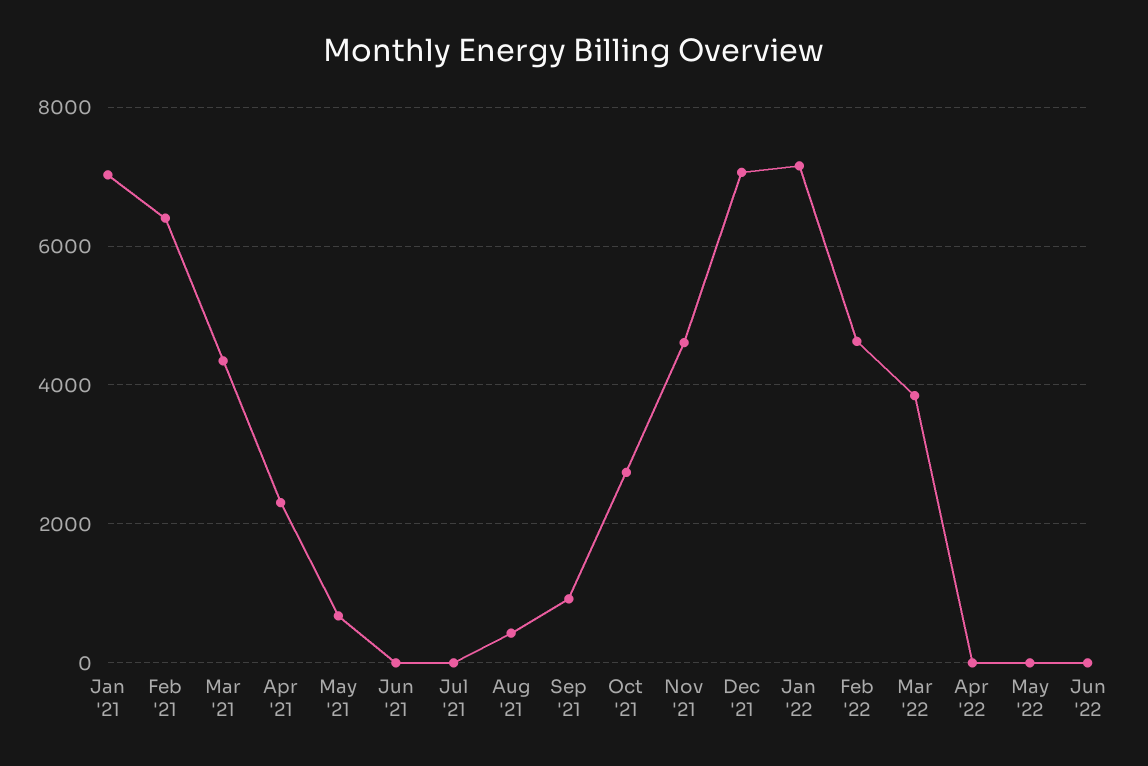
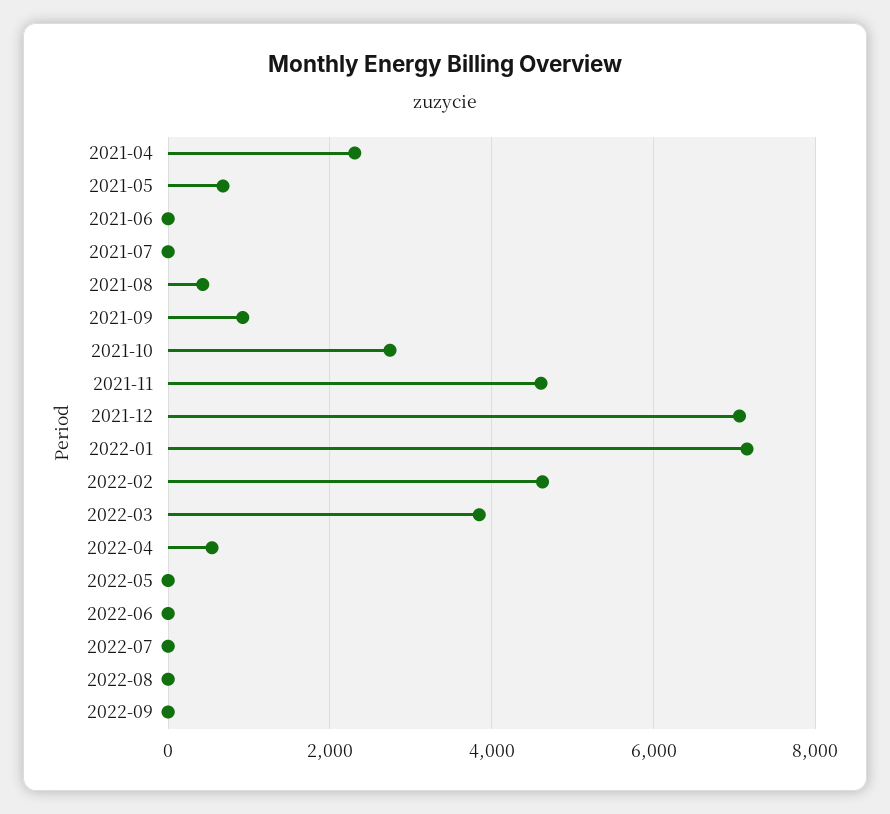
Jan '21: 7000 -> none
Feb '21: 6400 -> none
Mar '21: 4400 -> none
Apr '22: 0 -> 600
2022-07: none -> 0
2022-08: none -> 0
2022-09: none -> 0

